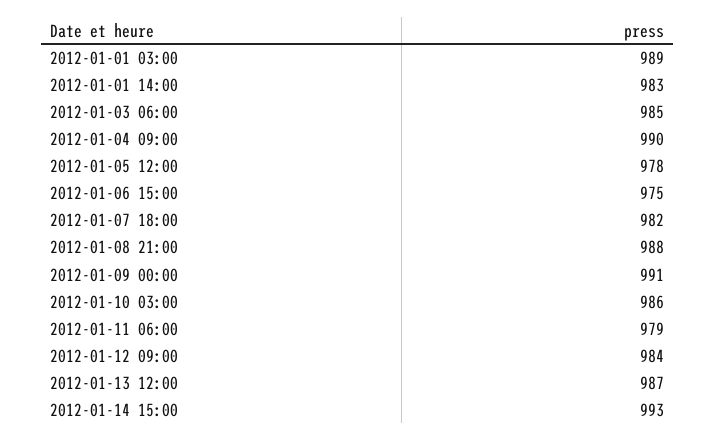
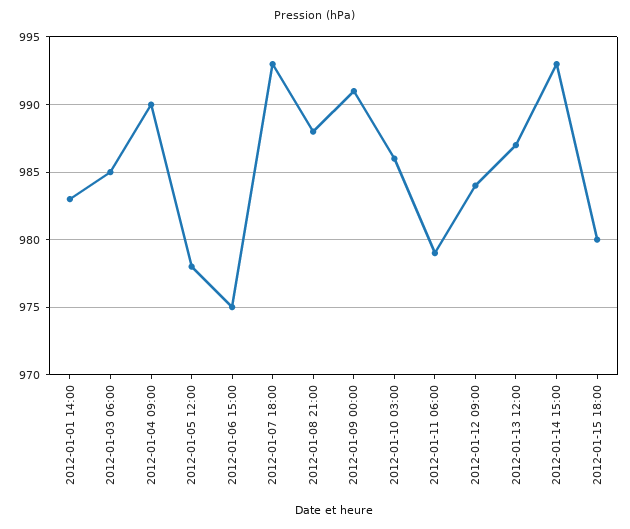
2012-01-01 03:00: 989 -> none
2012-01-07 18:00: 982 -> 993
2012-01-15 18:00: none -> 980

